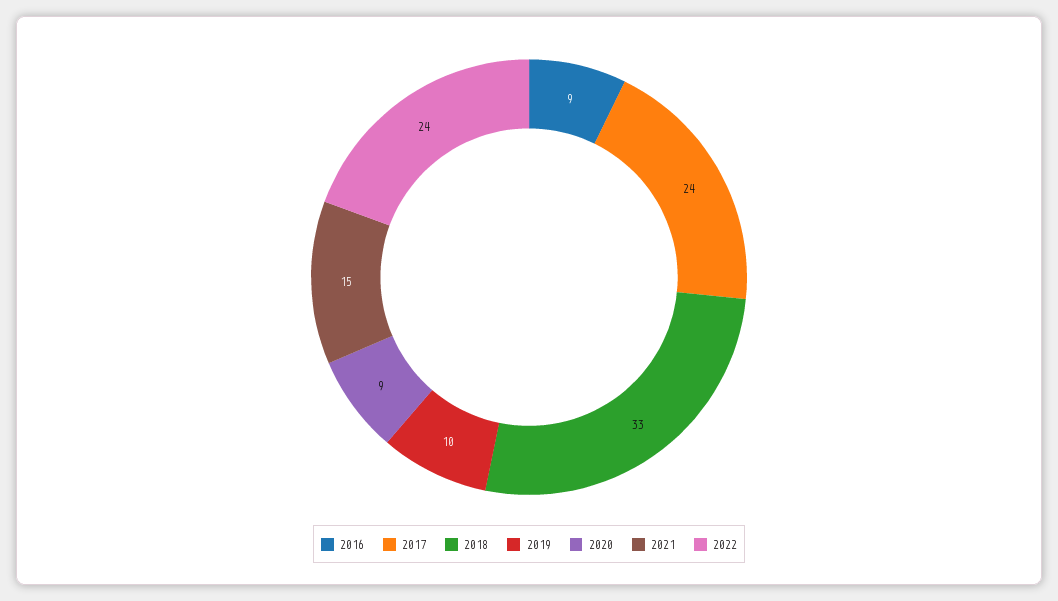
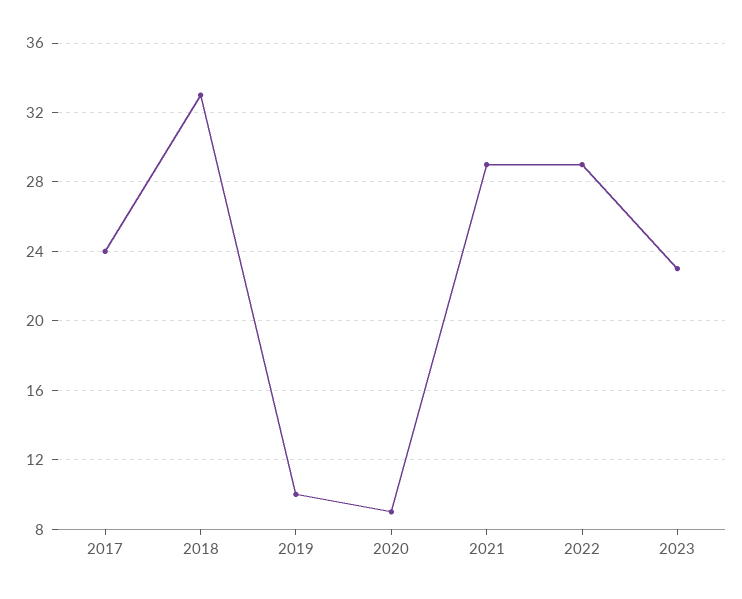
2016: 9 -> none
2021: 15 -> 29
2022: 24 -> 29
2023: none -> 23

